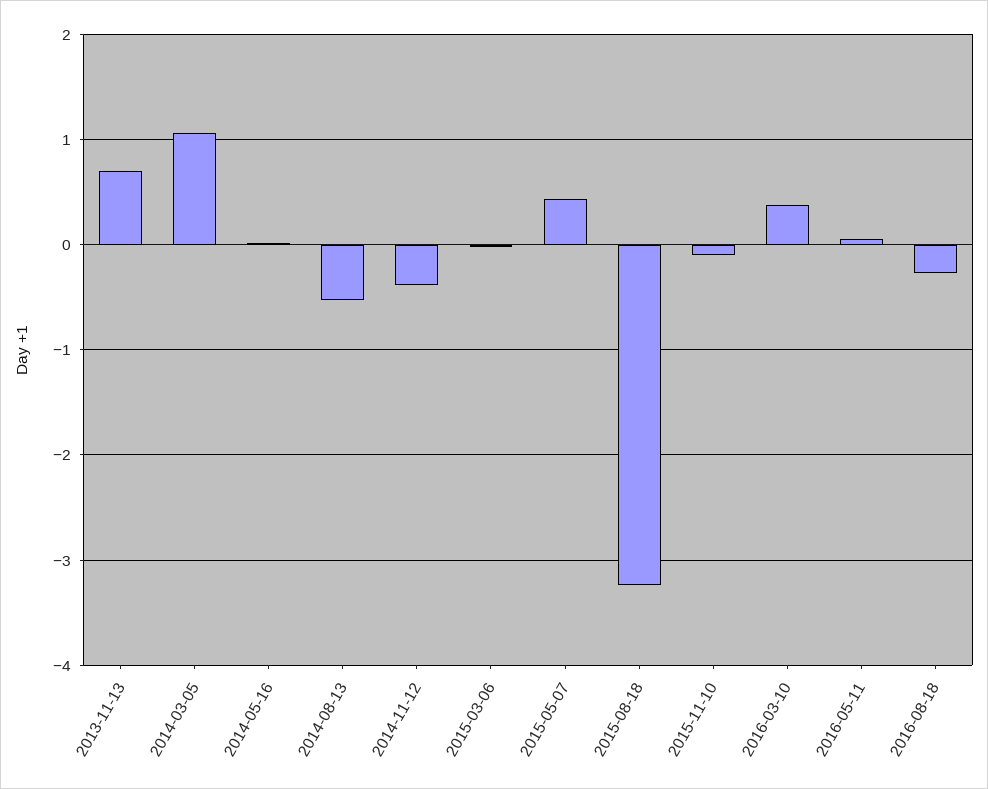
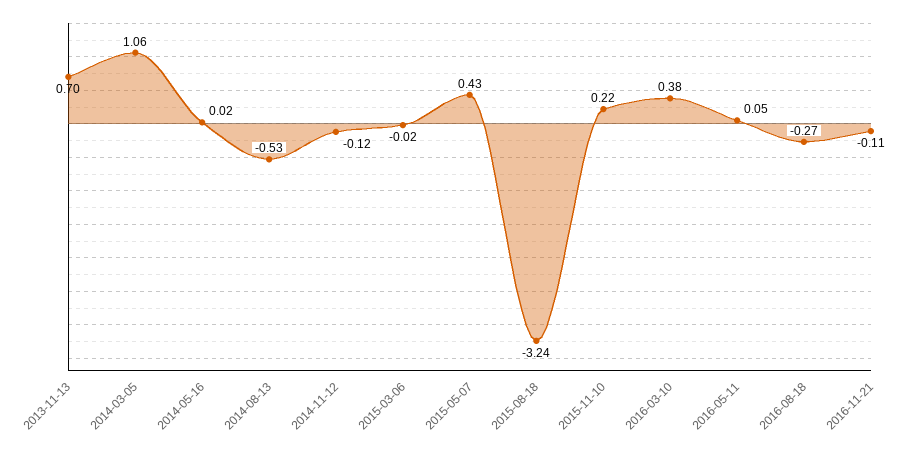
2014-11-12: -0.4 -> -0.12
2015-11-10: -0.1 -> 0.22
2016-11-21: none -> -0.11

